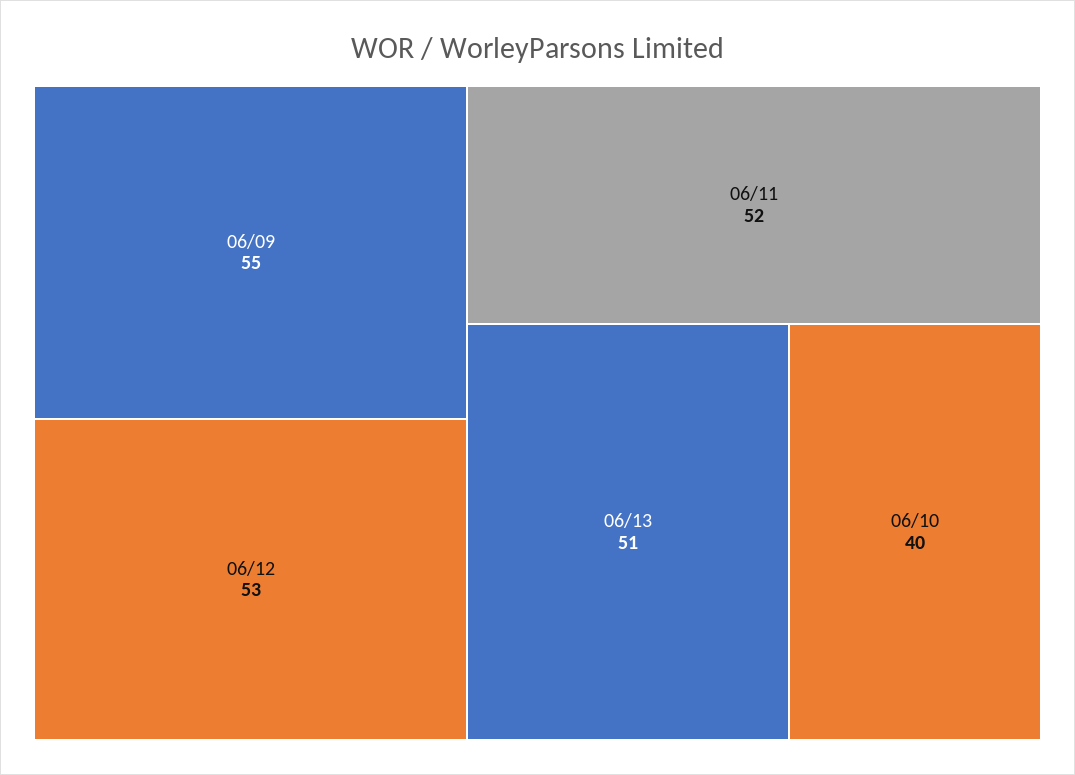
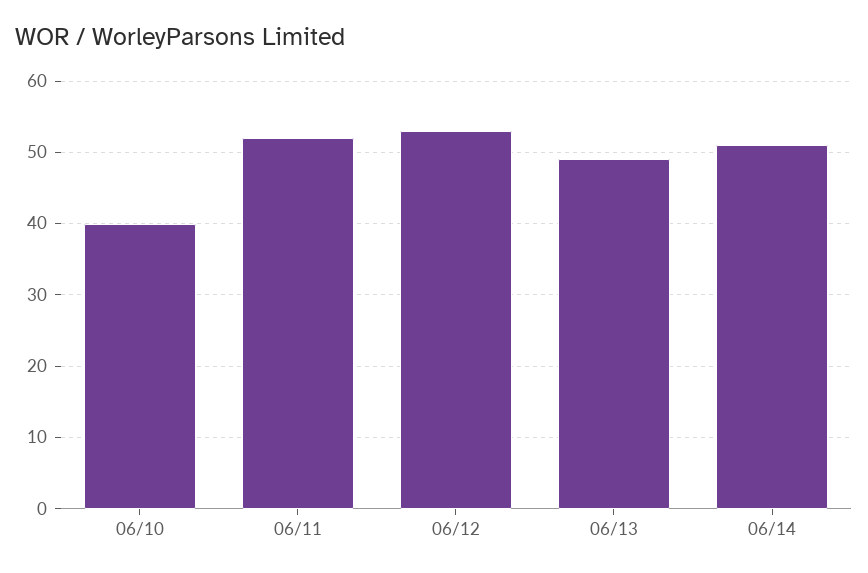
06/09: 55 -> none
06/13: 51 -> 49
06/14: none -> 51

